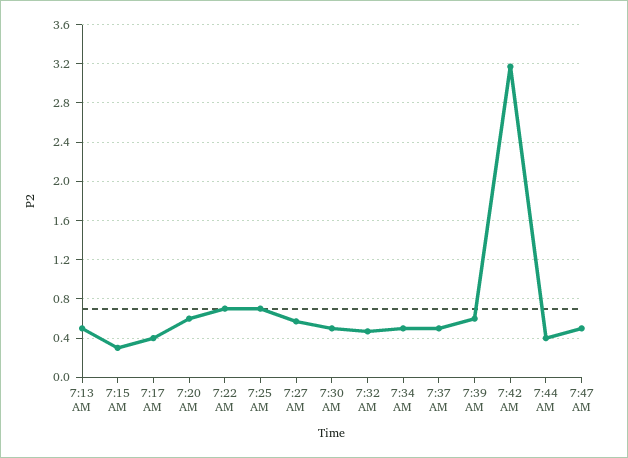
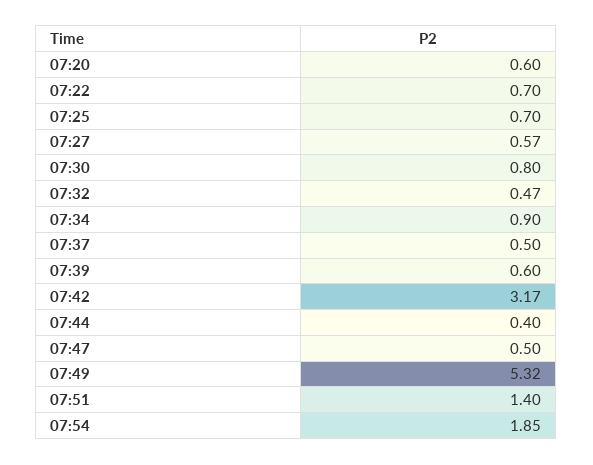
7:13 AM: 0.5 -> none
7:15 AM: 0.3 -> none
7:17 AM: 0.4 -> none
7:30 AM: 0.5 -> 0.8
7:34 AM: 0.5 -> 0.9
07:49: none -> 5.32
07:51: none -> 1.4
07:54: none -> 1.85

